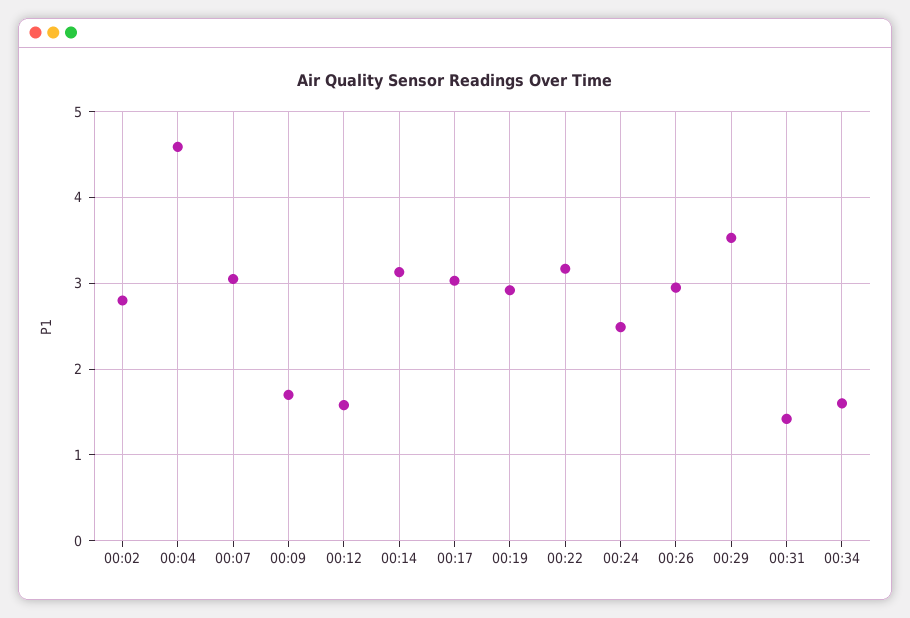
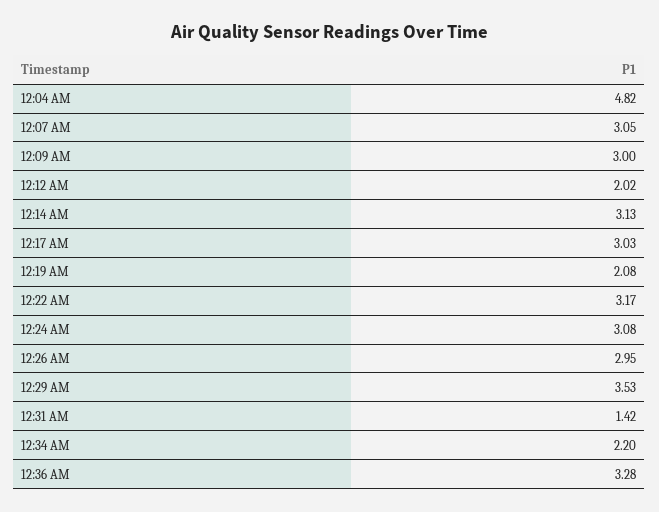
00:02: 2.8 -> none
00:04: 4.6 -> 4.82
00:09: 1.7 -> 3
00:12: 1.6 -> 2.02
00:19: 2.9 -> 2.08
00:24: 2.5 -> 3.08
00:34: 1.6 -> 2.2
12:36 AM: none -> 3.28

